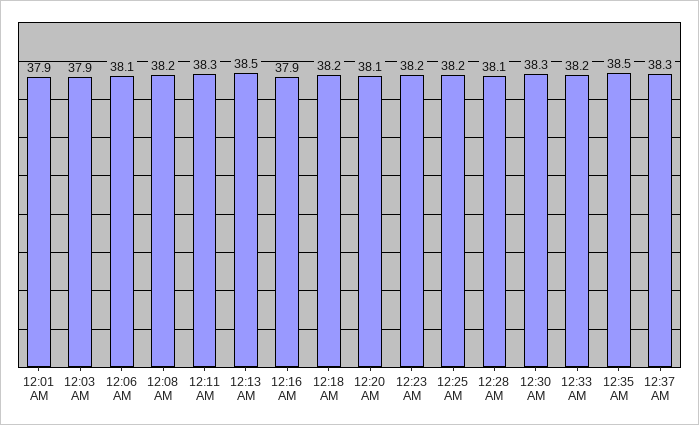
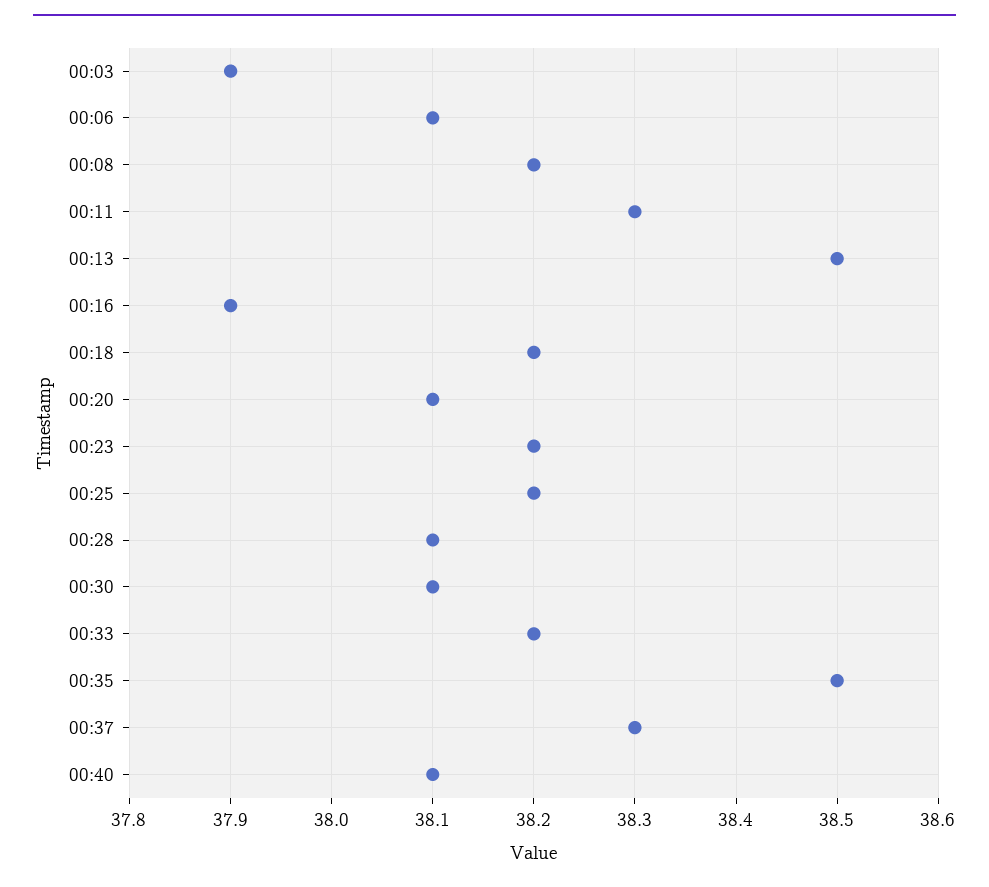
12:01 AM: 37.9 -> none
12:30 AM: 38.3 -> 38.1
00:40: none -> 38.1

